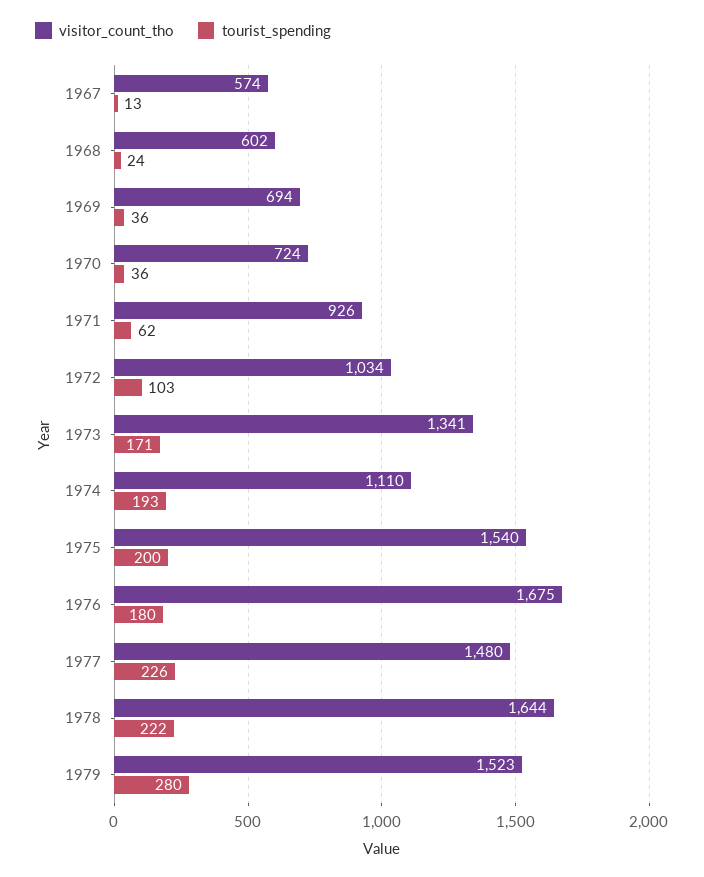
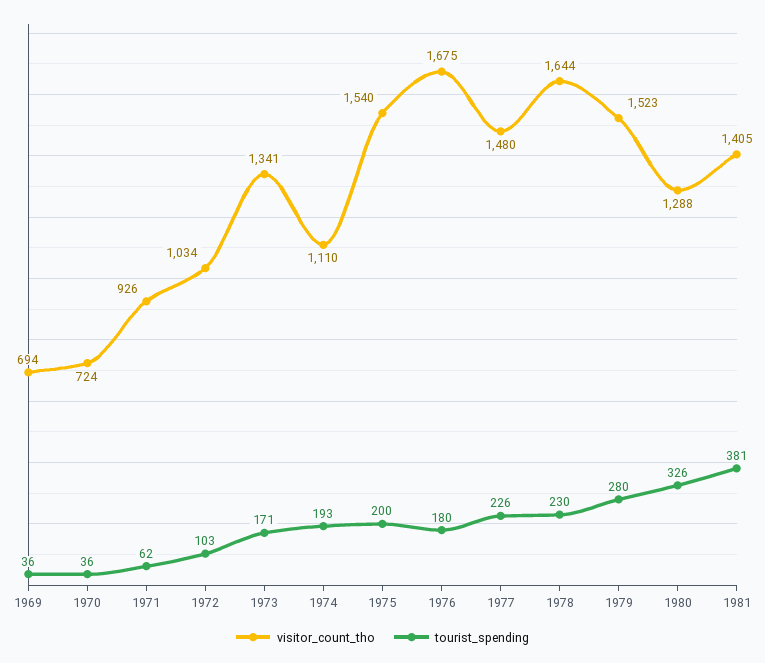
visitor_count_tho, 1967: 574 -> none
tourist_spending, 1967: 13 -> none
visitor_count_tho, 1968: 602 -> none
tourist_spending, 1968: 24 -> none
tourist_spending, 1978: 222 -> 230
visitor_count_tho, 1980: none -> 1288
tourist_spending, 1980: none -> 326
visitor_count_tho, 1981: none -> 1405
tourist_spending, 1981: none -> 381

